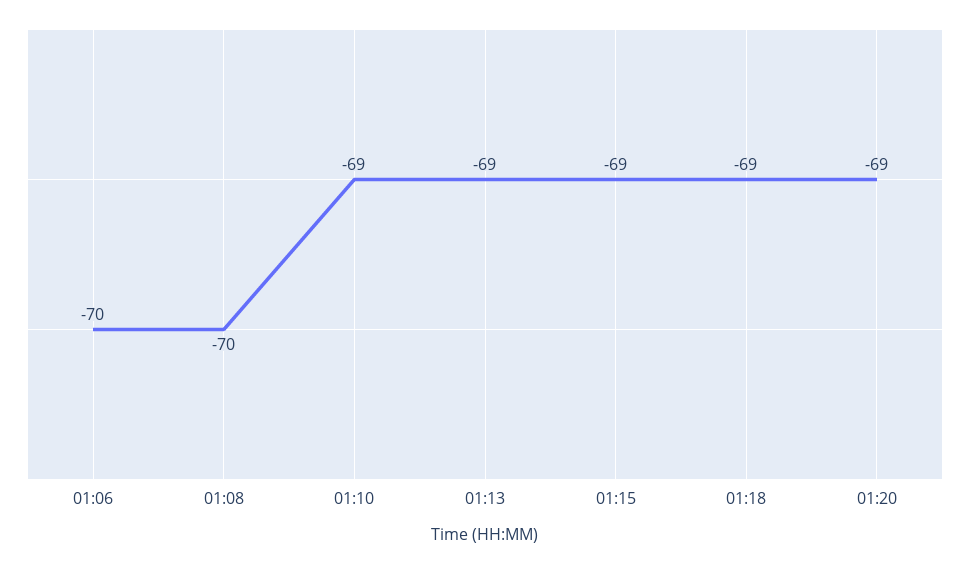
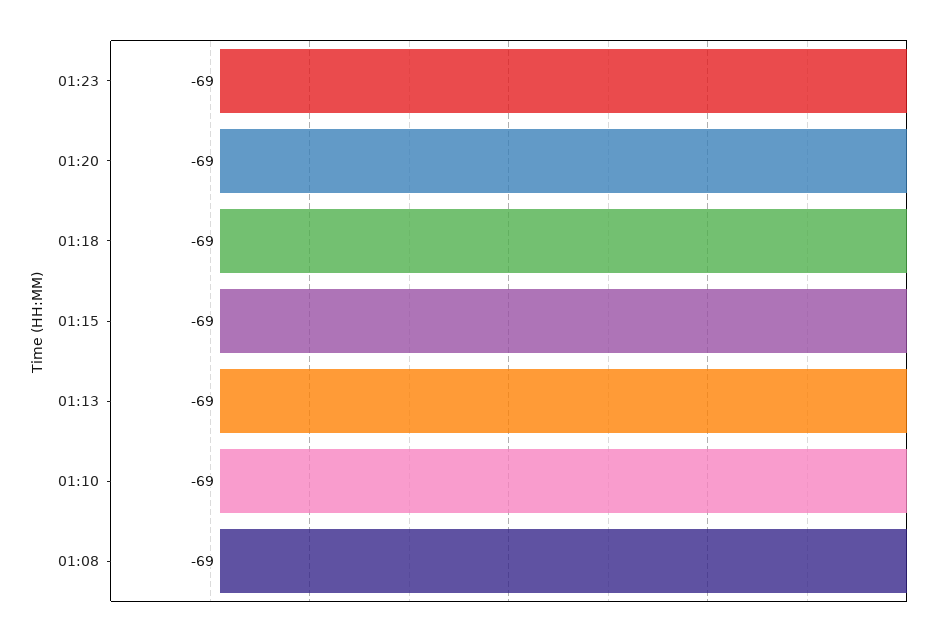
01:06: -70 -> none
01:08: -70 -> -69
01:23: none -> -69

